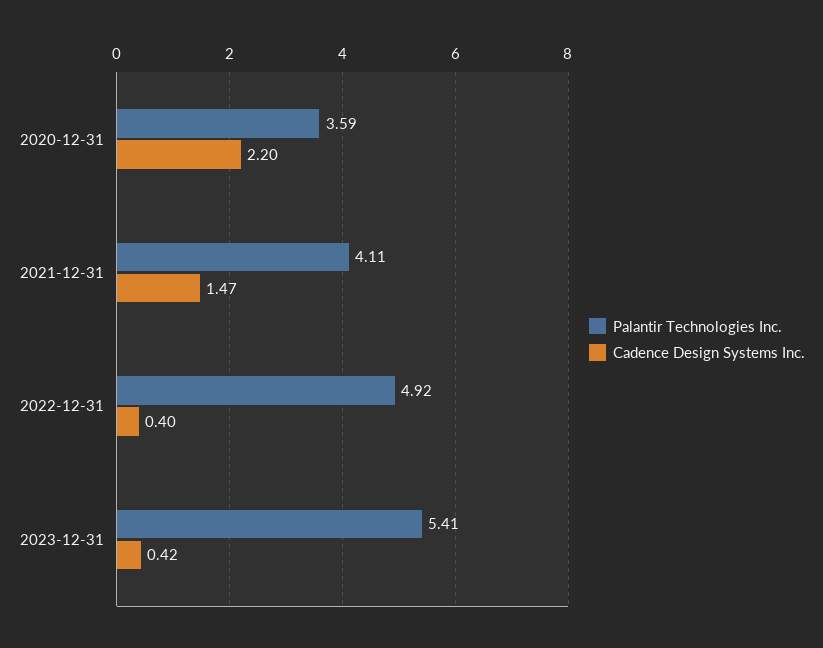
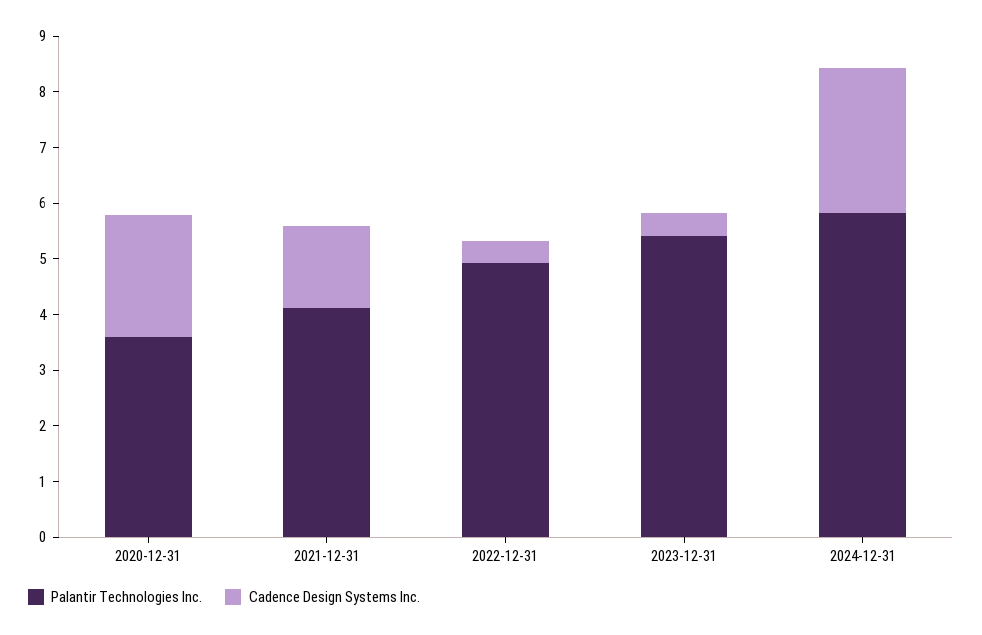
Palantir Technologies Inc., 2024-12-31: none -> 5.8
Cadence Design Systems Inc., 2024-12-31: none -> 2.6

